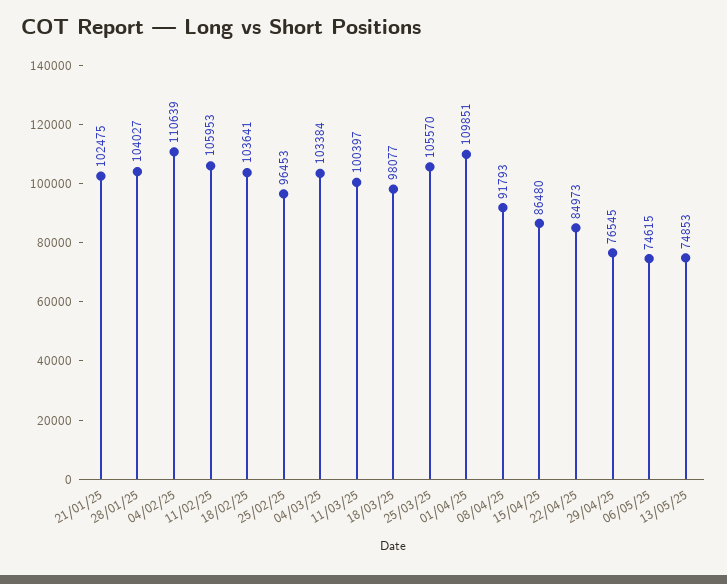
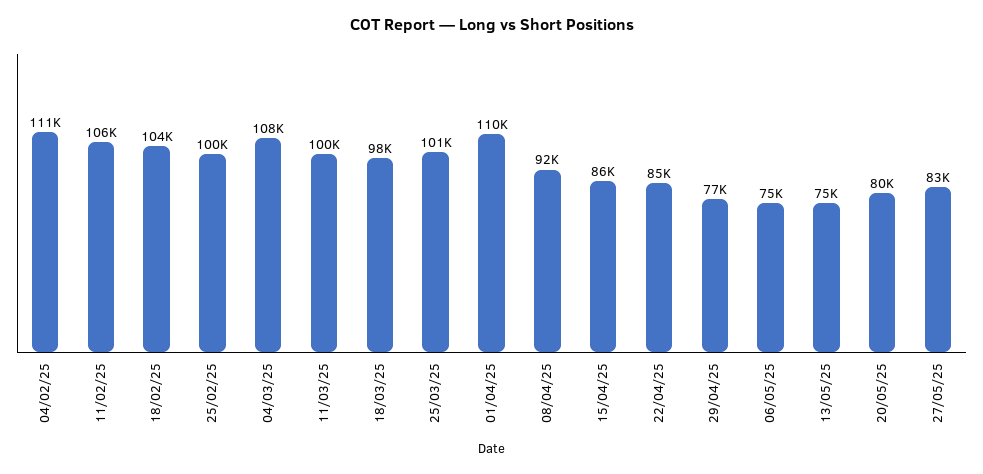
21/01/25: 102475 -> none
28/01/25: 104027 -> none
25/02/25: 96453 -> 100000
04/03/25: 103384 -> 108000
25/03/25: 105570 -> 101000
20/05/25: none -> 80000
27/05/25: none -> 83000

